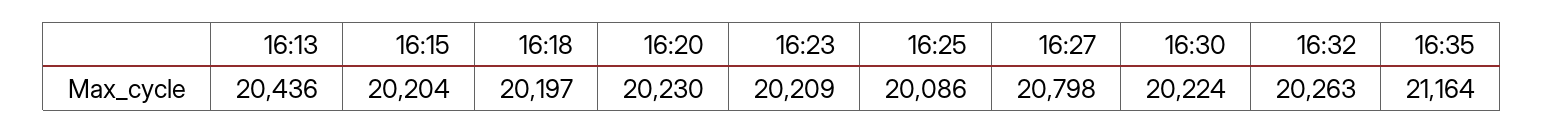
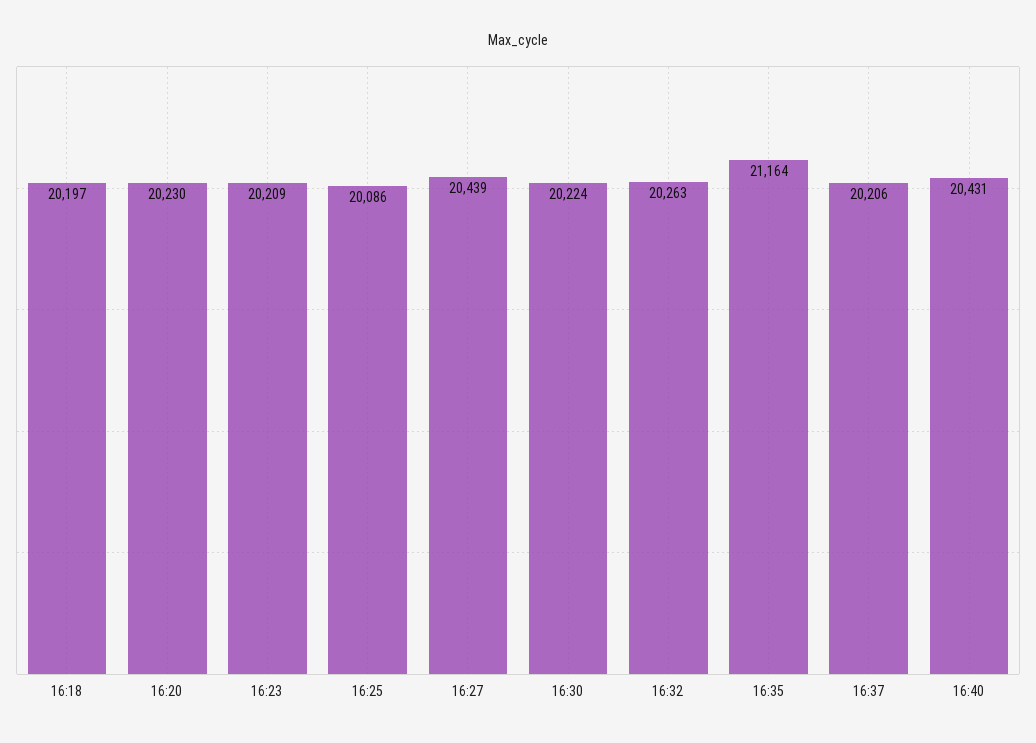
16:13: 20436 -> none
16:15: 20204 -> none
16:27: 20798 -> 20439
16:37: none -> 20206
16:40: none -> 20431

